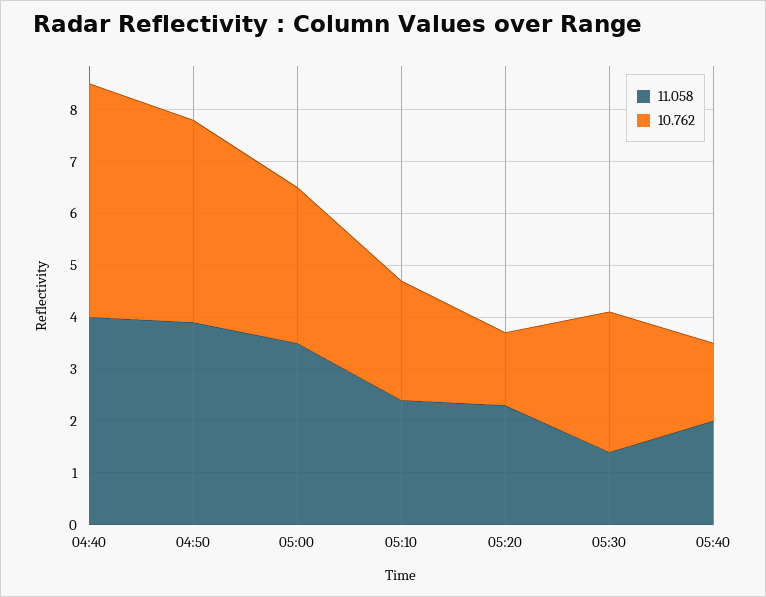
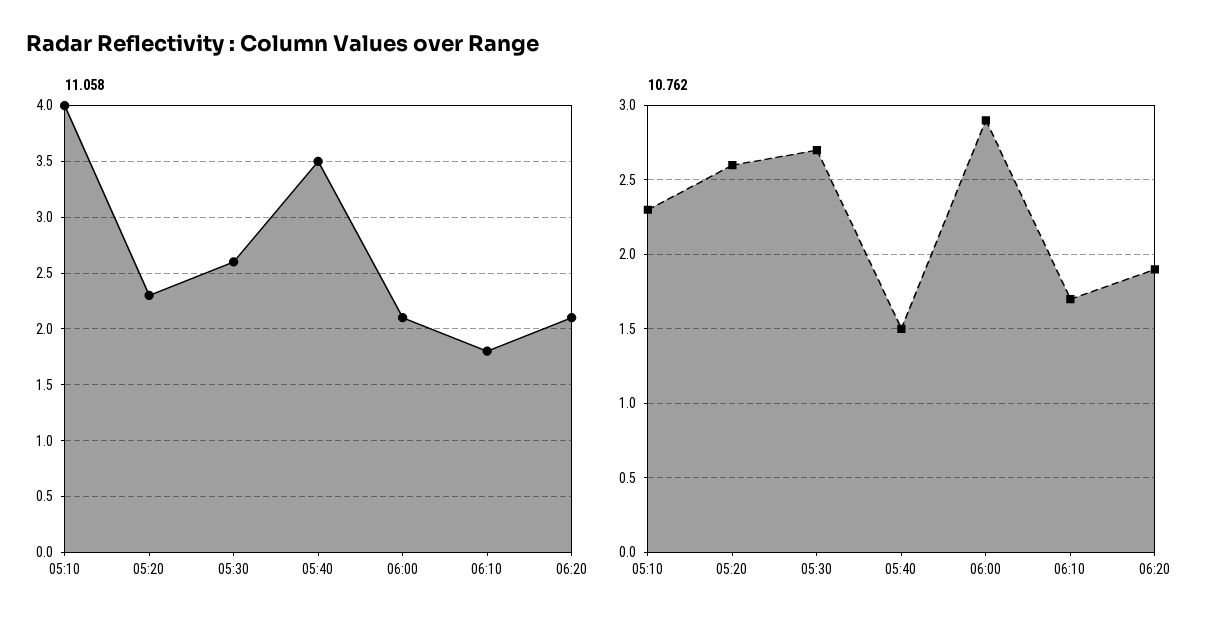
11.058, 04:40: 4 -> none
10.762, 04:40: 4.5 -> none
11.058, 04:50: 4 -> none
10.762, 04:50: 4 -> none
11.058, 05:00: 3.5 -> none
10.762, 05:00: 3 -> none
11.058, 05:10: 2.5 -> 4
10.762, 05:20: 1.5 -> 2.6
11.058, 05:30: 1.5 -> 2.6
11.058, 05:40: 2 -> 3.5
11.058, 06:00: none -> 2.1
11.058, 06:10: none -> 1.8
11.058, 06:20: none -> 2.1
10.762, 06:00: none -> 2.9
10.762, 06:10: none -> 1.7
10.762, 06:20: none -> 1.9

